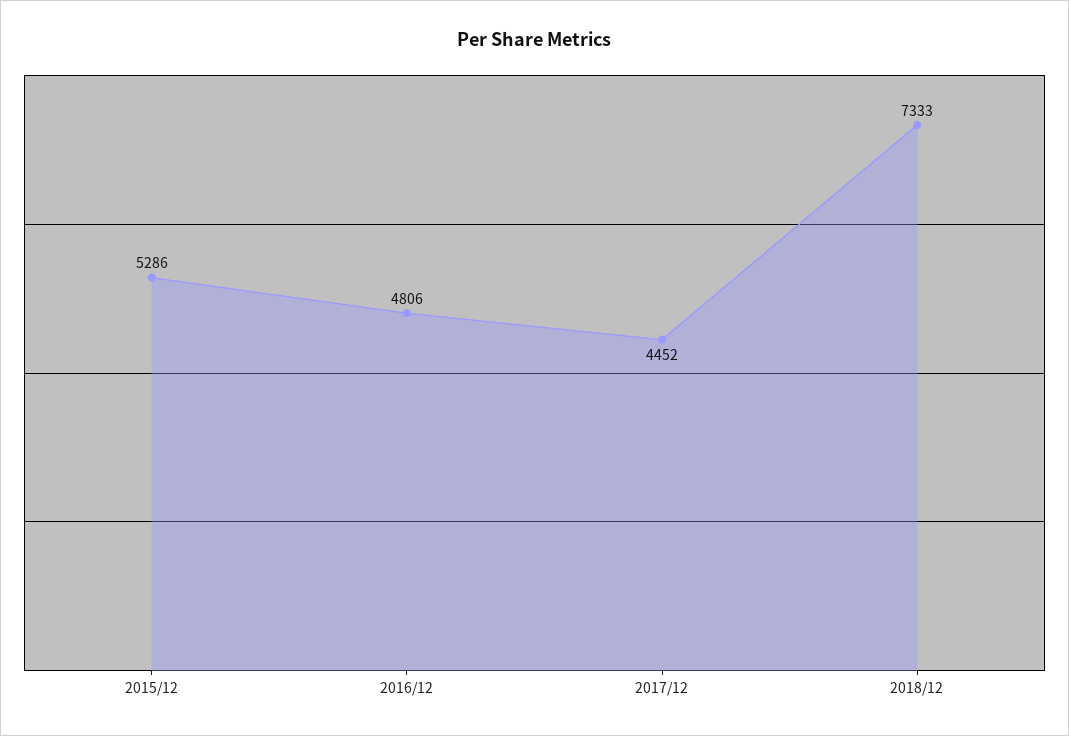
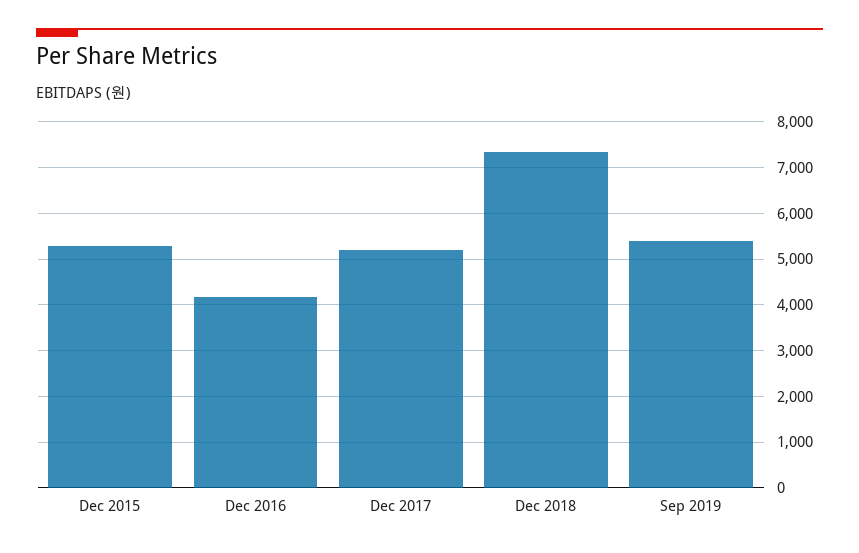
2016/12: 4806 -> 4200
2017/12: 4452 -> 5200
Sep 2019: none -> 5400

